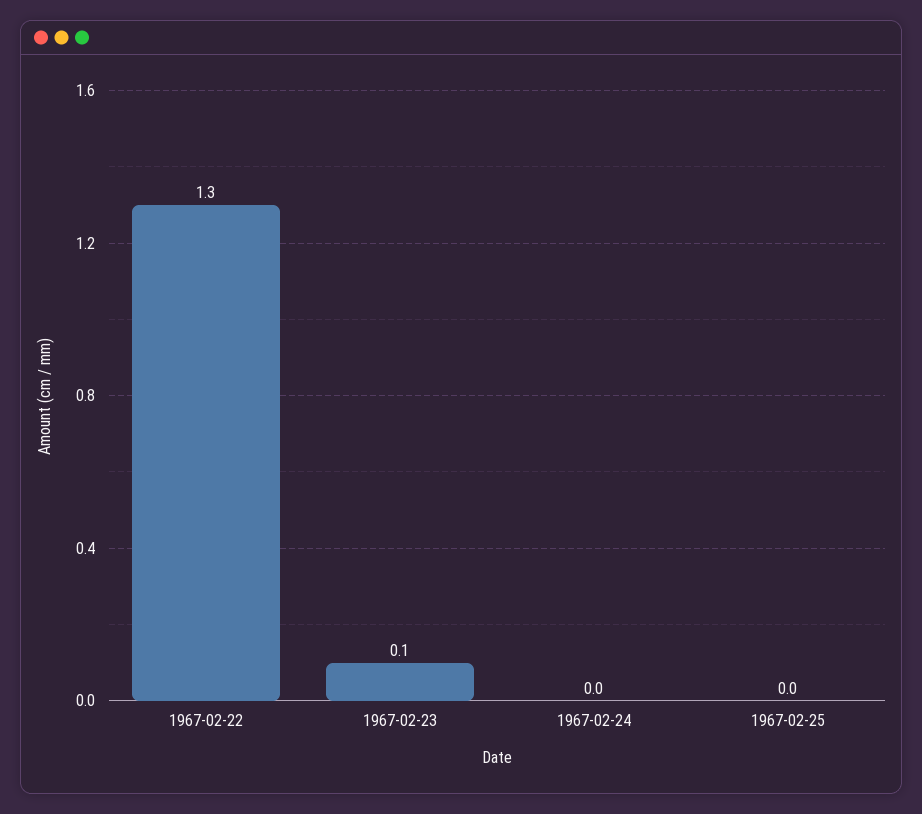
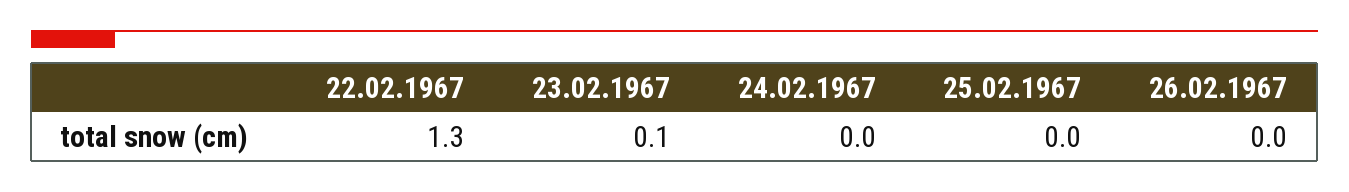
26.02.1967: none -> 0

